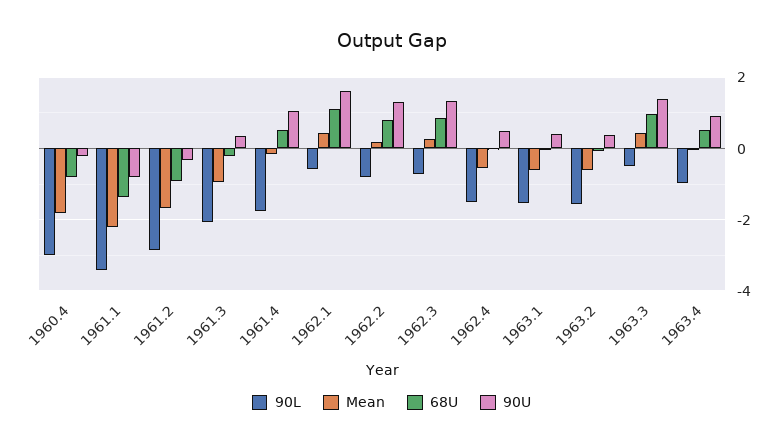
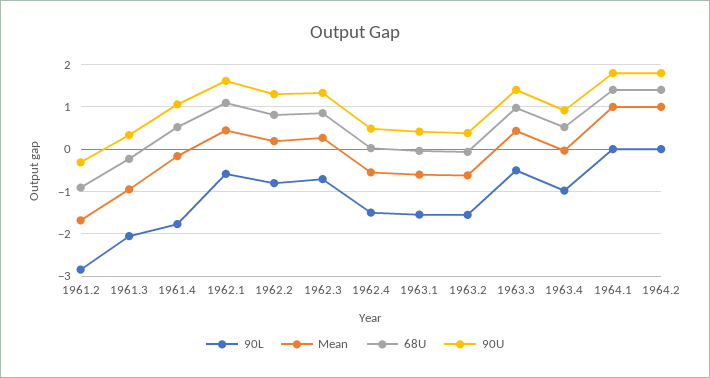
90L, 1960.4: -3 -> none
Mean, 1960.4: -1.8 -> none
68U, 1960.4: -0.8 -> none
90U, 1960.4: -0.2 -> none
90L, 1961.1: -3.4 -> none
Mean, 1961.1: -2.2 -> none
68U, 1961.1: -1.4 -> none
90U, 1961.1: -0.8 -> none
90L, 1964.1: none -> 0
Mean, 1964.1: none -> 1
68U, 1964.1: none -> 1.4
90U, 1964.1: none -> 1.8
90L, 1964.2: none -> 0
Mean, 1964.2: none -> 1
68U, 1964.2: none -> 1.4
90U, 1964.2: none -> 1.8

